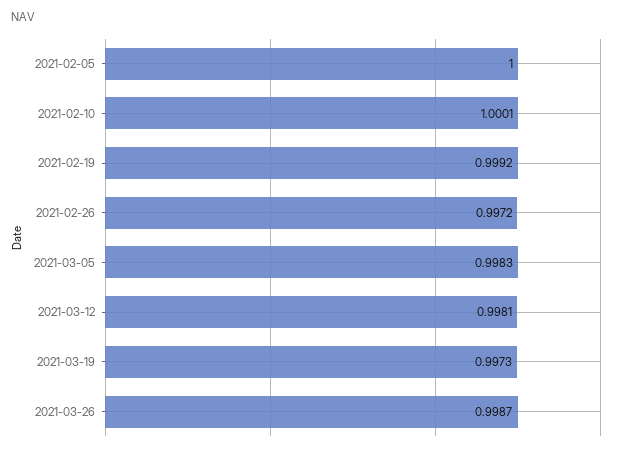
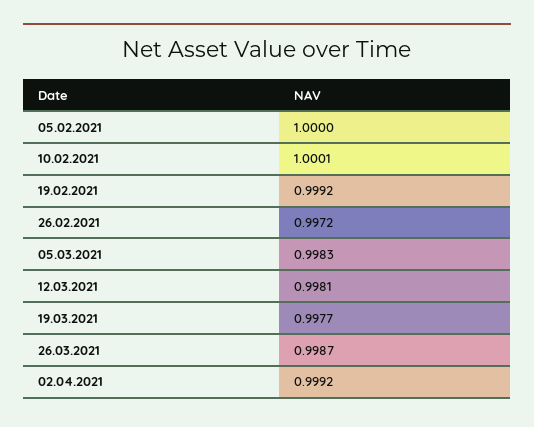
2021-03-19: 0.9973 -> 0.9977
02.04.2021: none -> 0.9992

